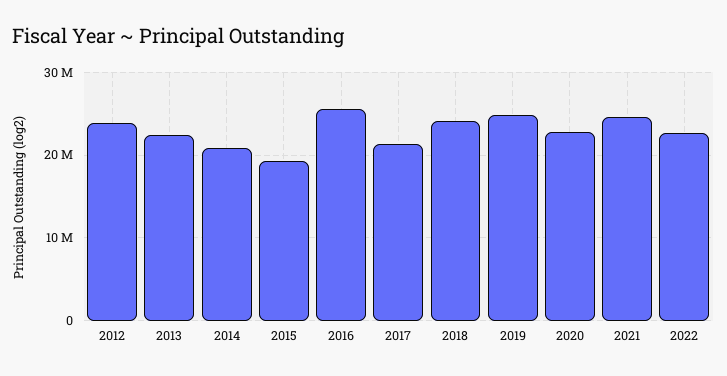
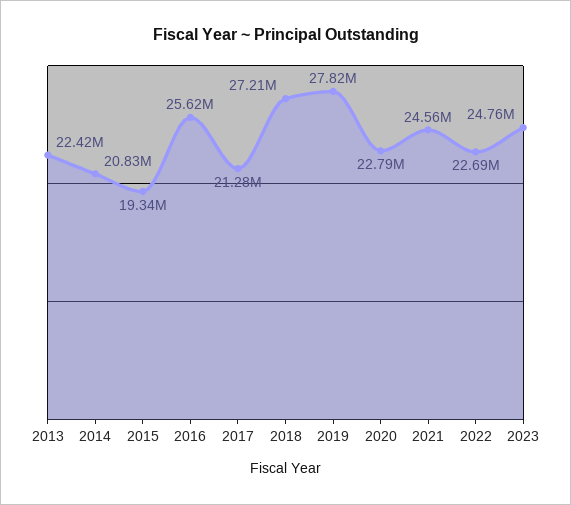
2012: 24000000 -> none
2018: 24000000 -> 27210000
2019: 25000000 -> 27820000
2023: none -> 24760000

